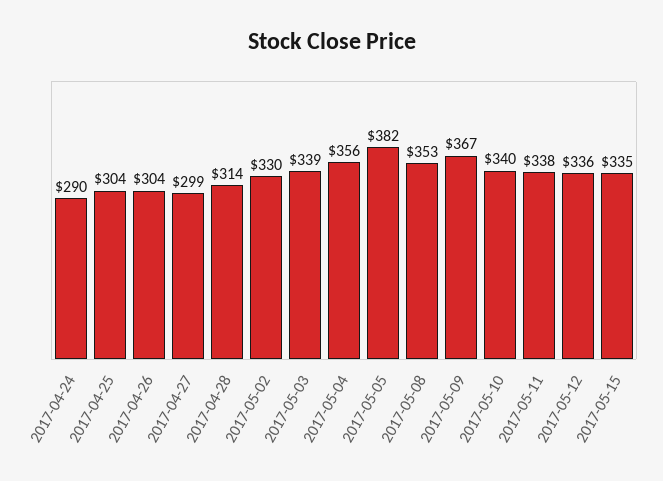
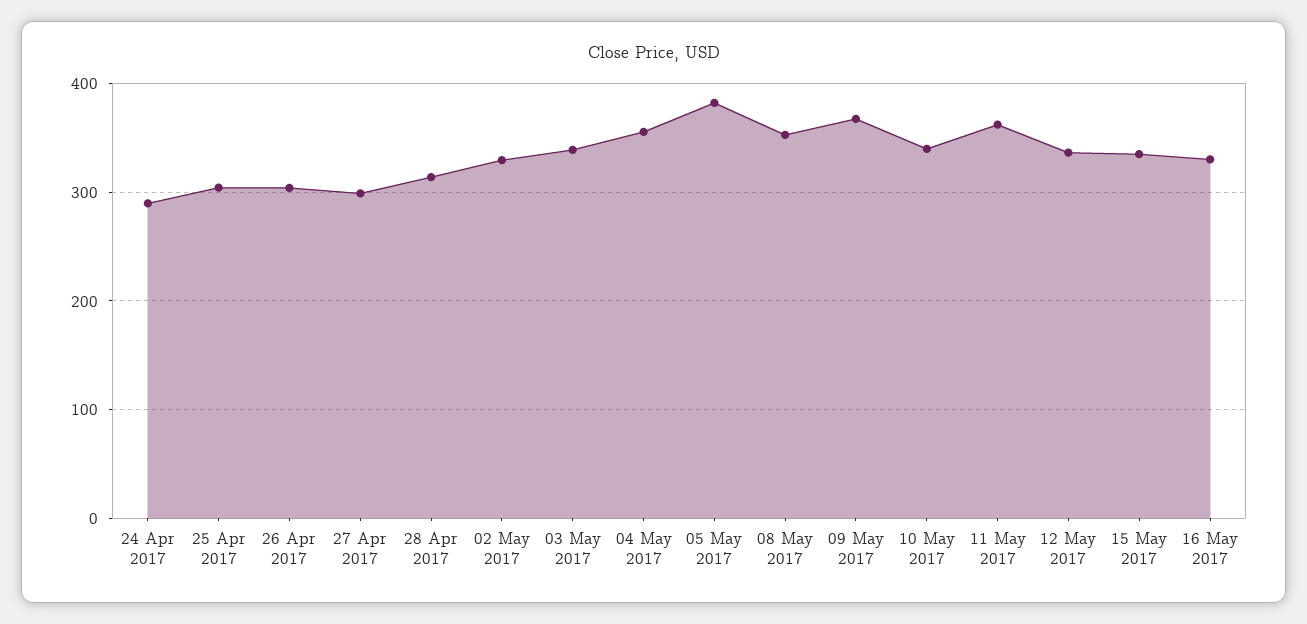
2017-05-11: 338 -> 360
16 May 2017: none -> 330

